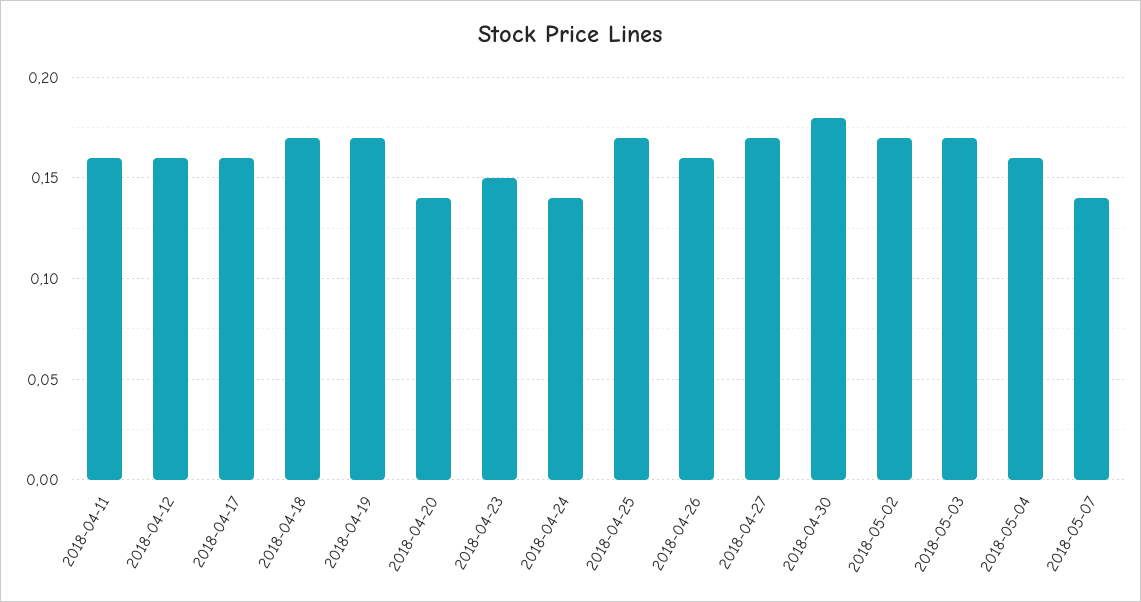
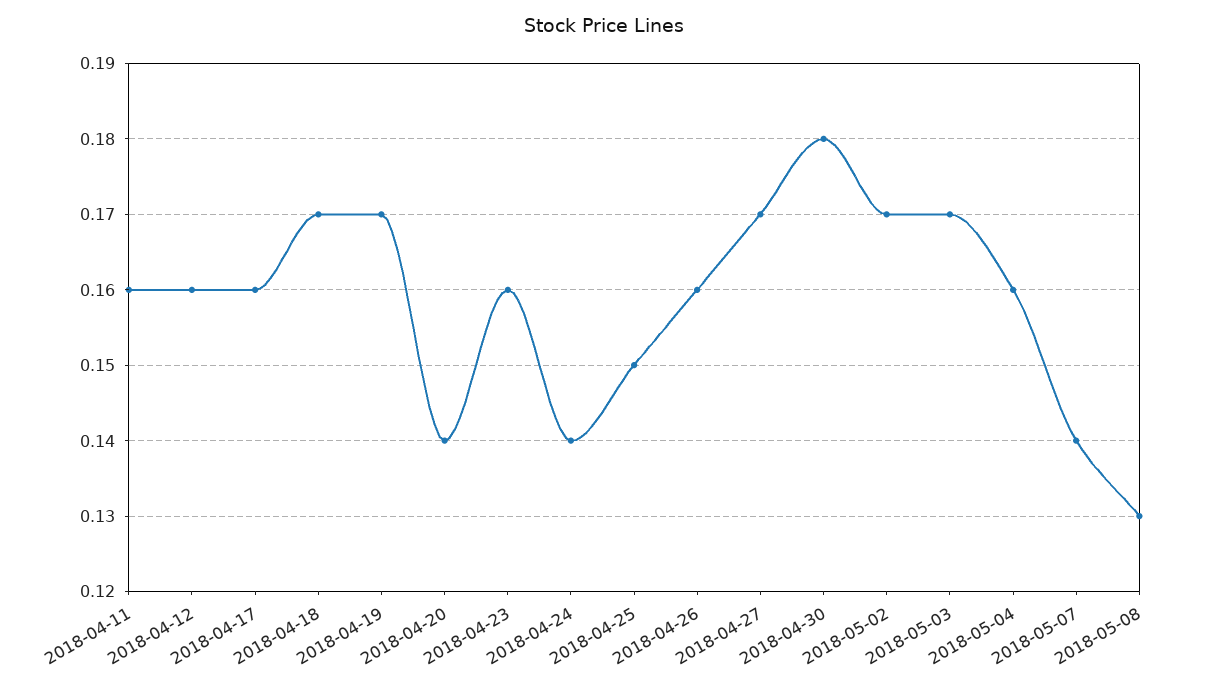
2018-04-23: 0.15 -> 0.16
2018-04-25: 0.17 -> 0.15
2018-05-08: none -> 0.13

